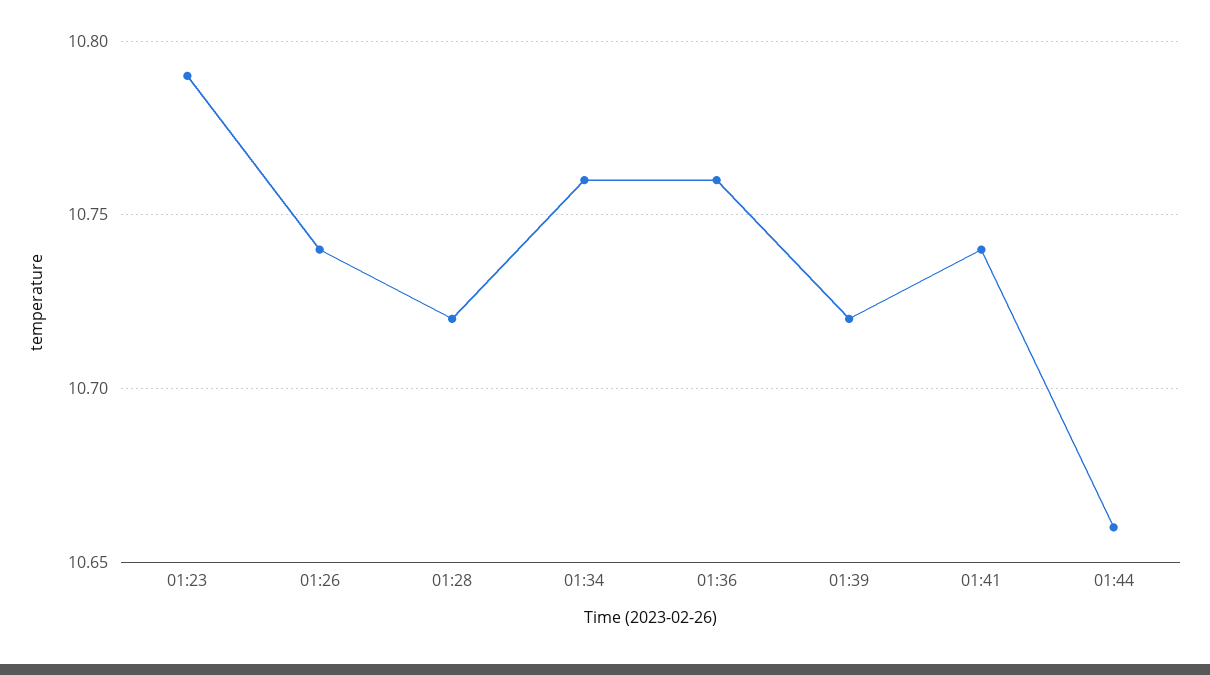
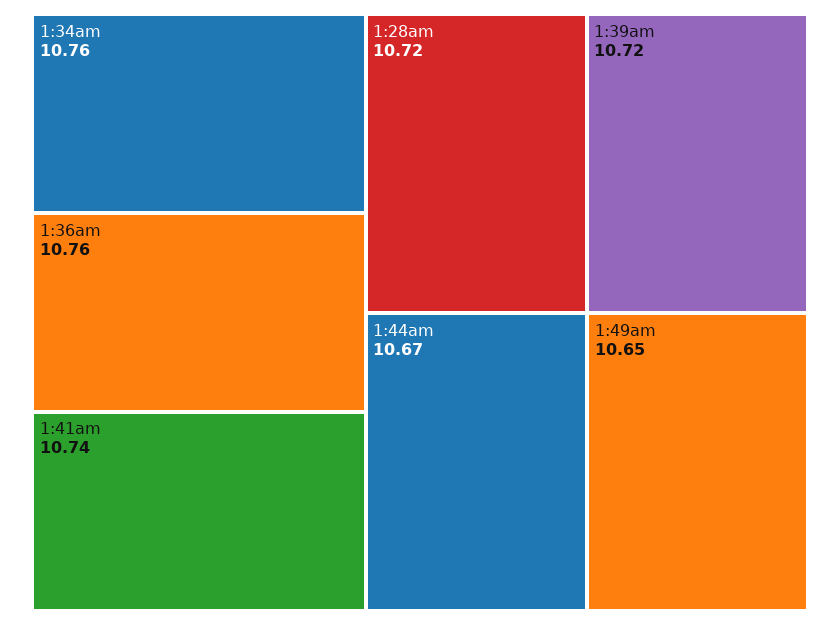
01:23: 10.79 -> none
01:26: 10.74 -> none
01:44: 10.66 -> 10.67
1:49am: none -> 10.65

